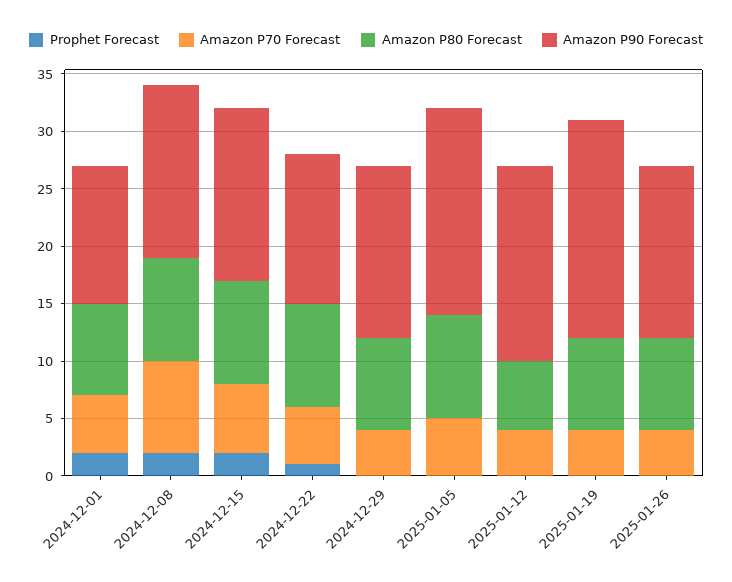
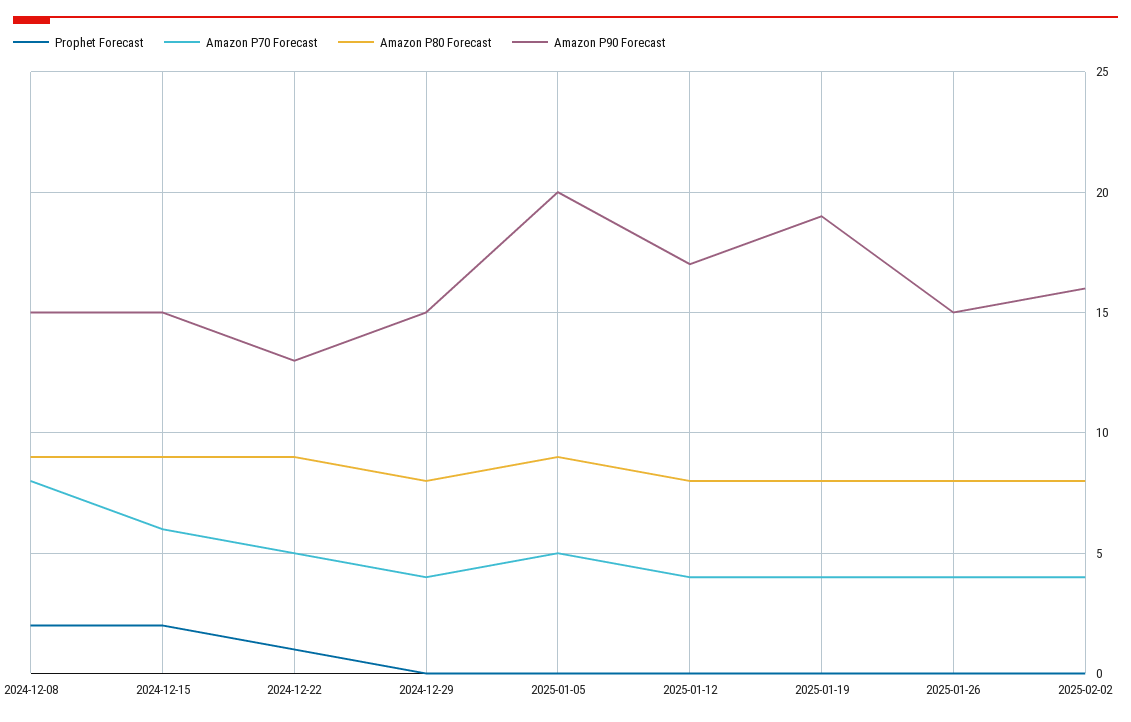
Prophet Forecast, 2024-12-01: 2 -> none
Amazon P70 Forecast, 2024-12-01: 5 -> none
Amazon P80 Forecast, 2024-12-01: 8 -> none
Amazon P90 Forecast, 2024-12-01: 12 -> none
Amazon P90 Forecast, 2025-01-05: 18 -> 20
Amazon P80 Forecast, 2025-01-12: 6 -> 8
Prophet Forecast, 2025-02-02: none -> 0
Amazon P70 Forecast, 2025-02-02: none -> 4
Amazon P80 Forecast, 2025-02-02: none -> 8
Amazon P90 Forecast, 2025-02-02: none -> 16

